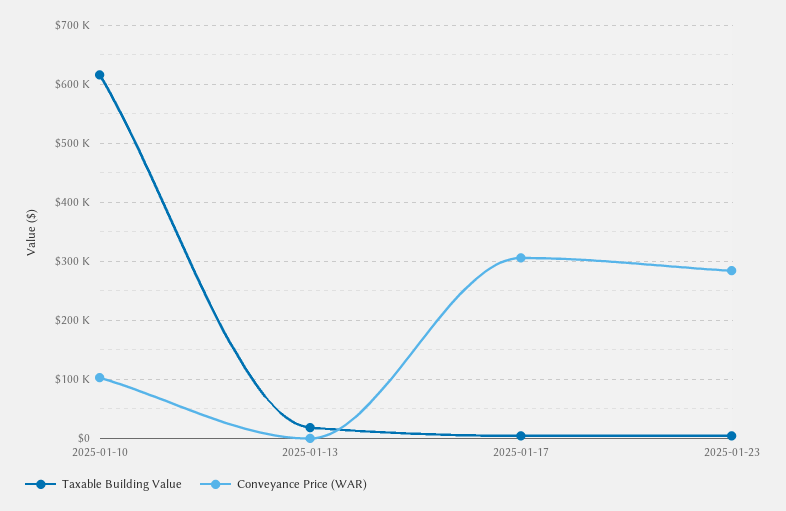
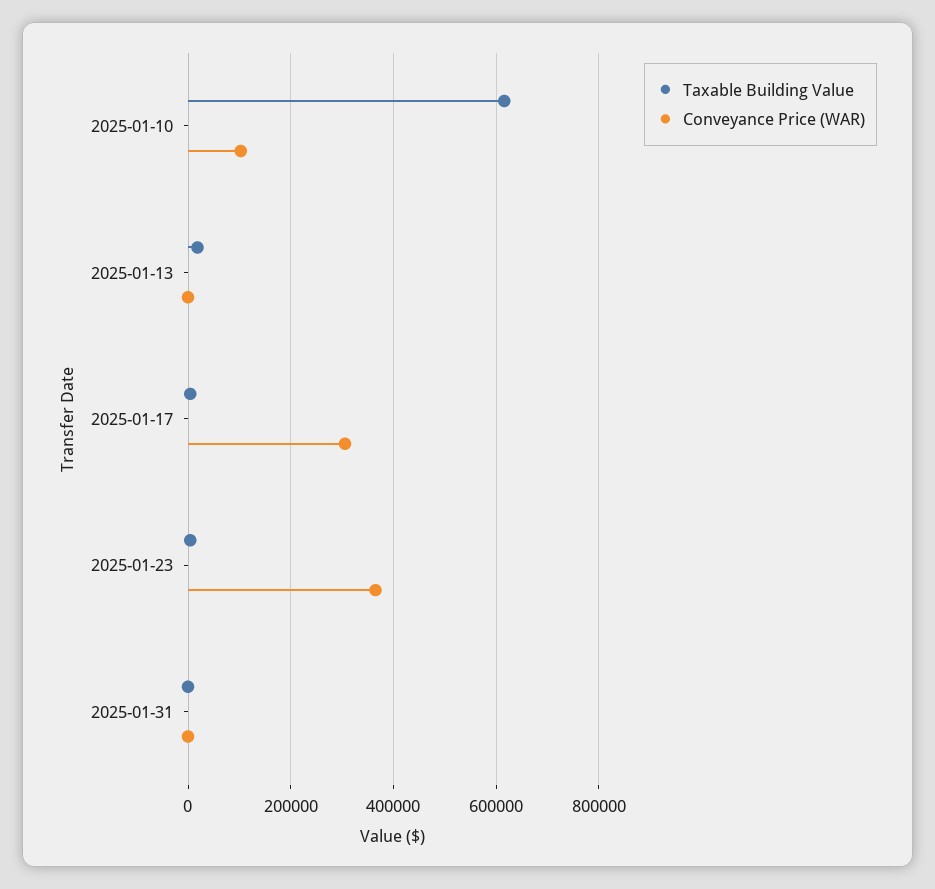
Conveyance Price (WAR), 2025-01-23: 280000 -> 360000
Taxable Building Value, 2025-01-31: none -> 0
Conveyance Price (WAR), 2025-01-31: none -> 0

